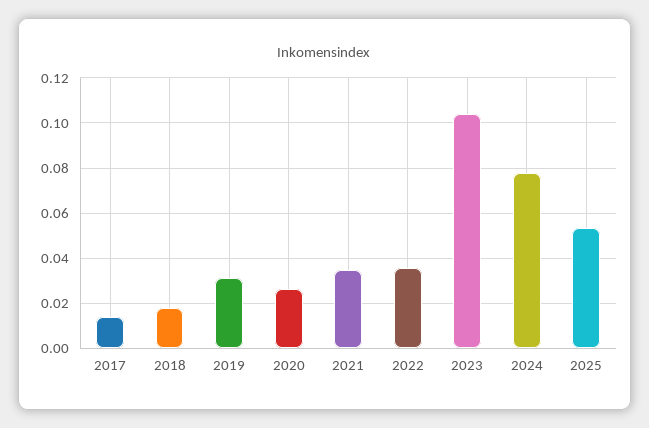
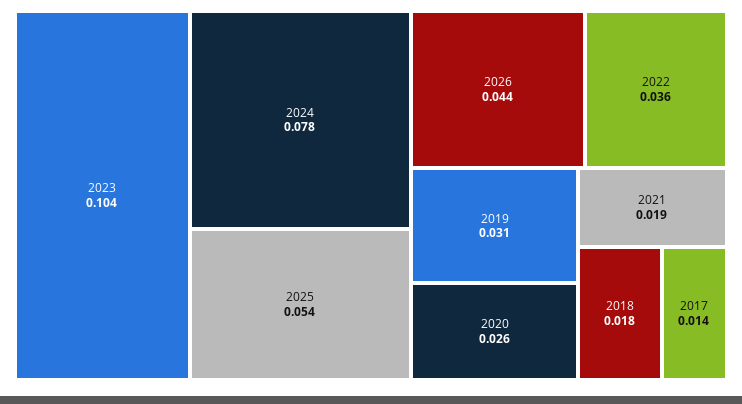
2021: 0.035 -> 0.019
2026: none -> 0.044

